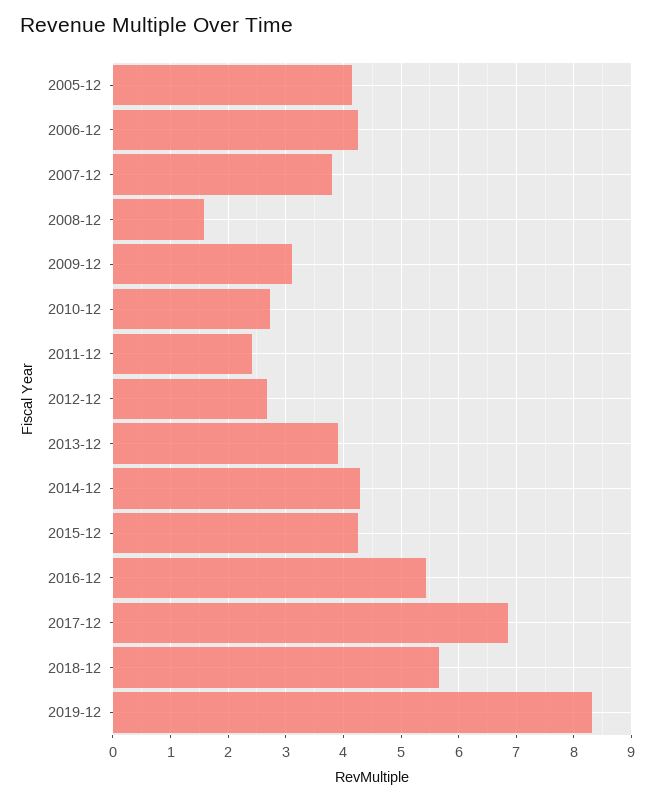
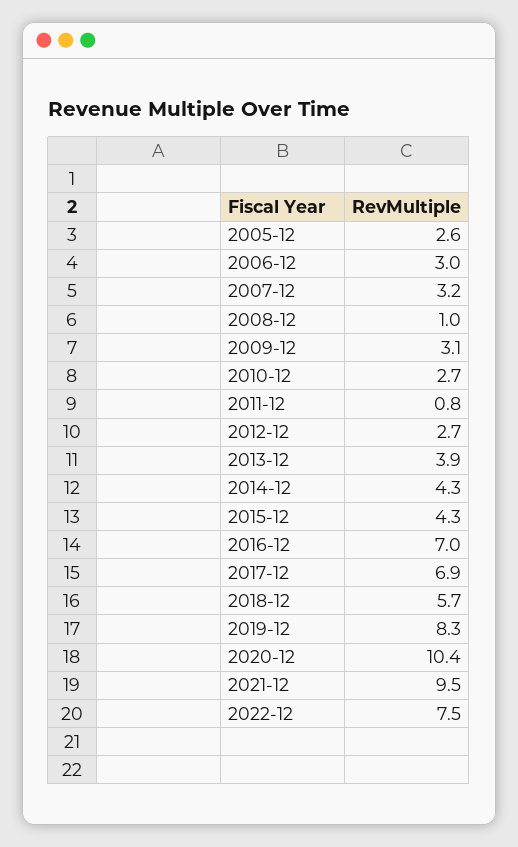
2005-12: 4.2 -> 2.6
2006-12: 4.2 -> 3
2007-12: 3.8 -> 3.2
2008-12: 1.6 -> 1
2011-12: 2.4 -> 0.8
2016-12: 5.4 -> 7
2020-12: none -> 10.4
2021-12: none -> 9.5
2022-12: none -> 7.5

